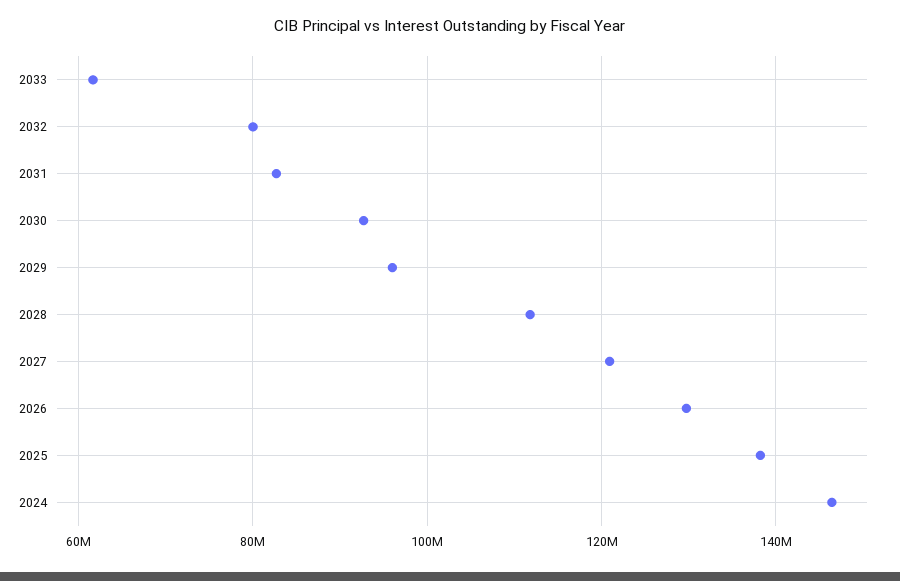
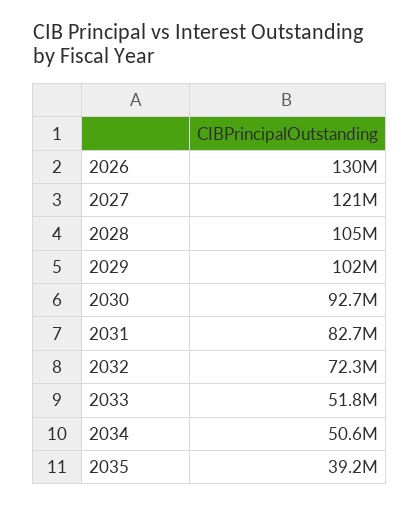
2033: 62000000 -> 51800000
2032: 80000000 -> 72300000
2029: 96000000 -> 102000000
2028: 112000000 -> 105000000
2025: 138000000 -> none
2024: 146000000 -> none
2034: none -> 50600000
2035: none -> 39200000

